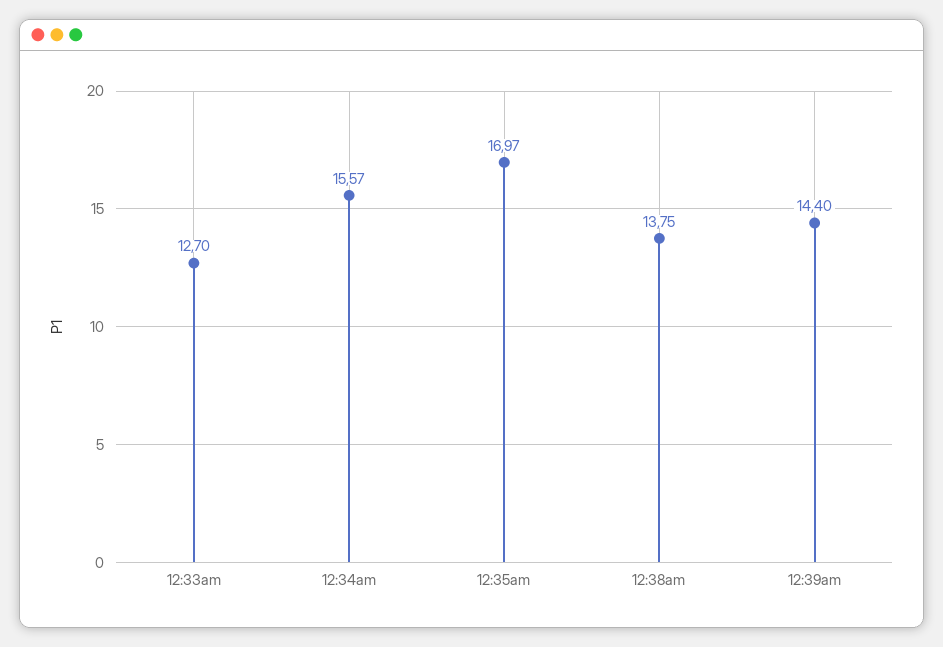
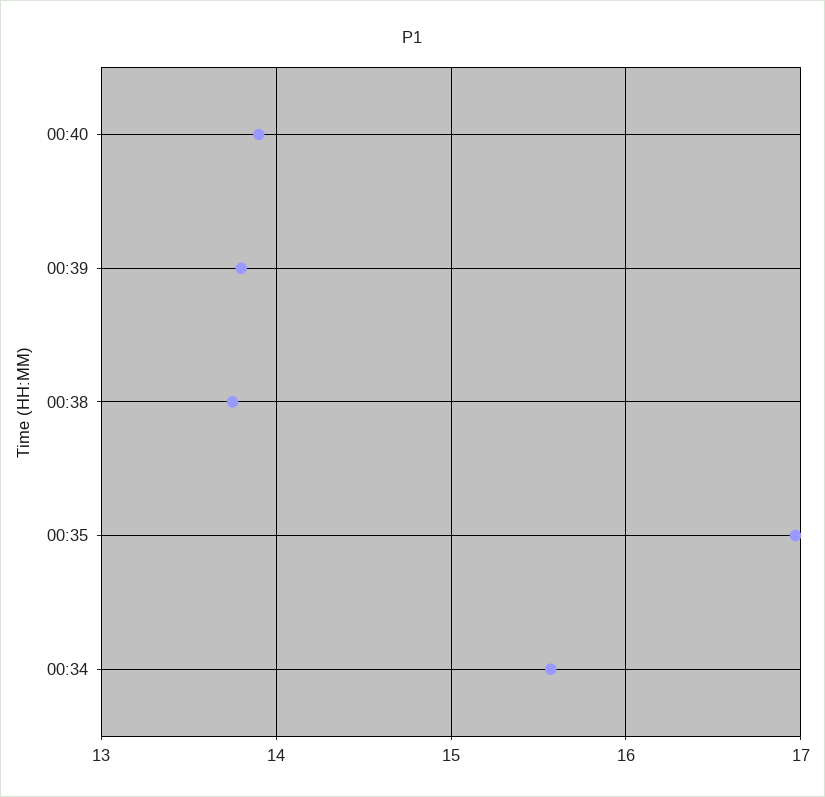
12:33am: 12.7 -> none
12:39am: 14.4 -> 13.8
00:40: none -> 13.9

